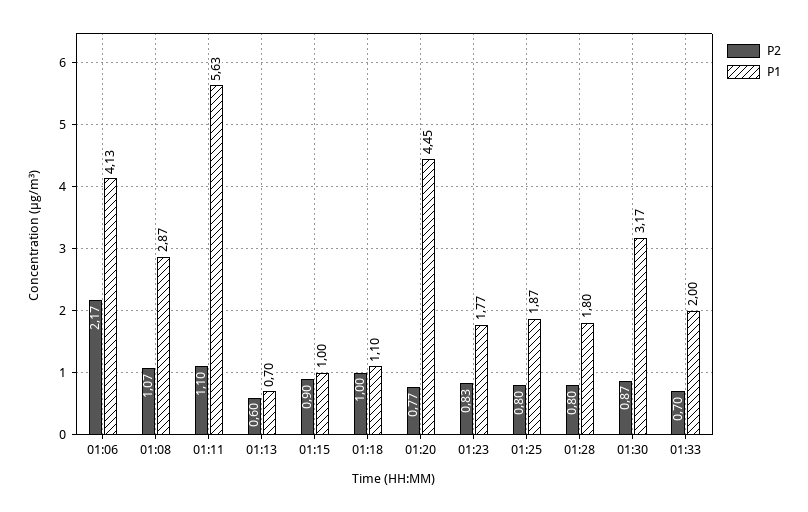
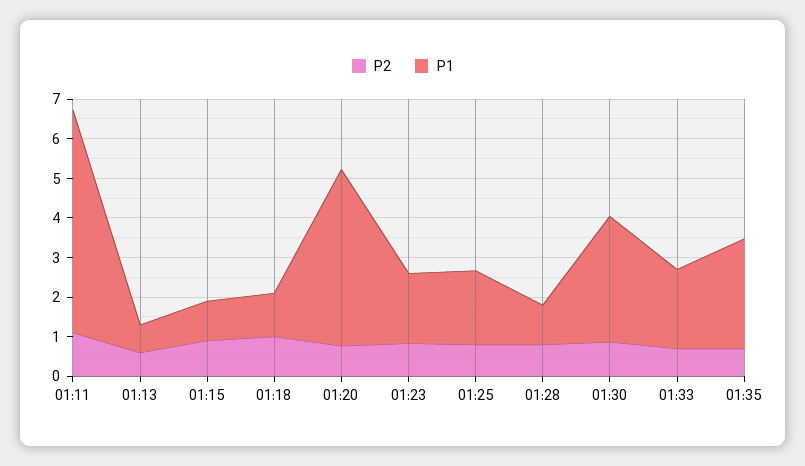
P2, 01:06: 2.17 -> none
P1, 01:06: 4.13 -> none
P2, 01:08: 1.07 -> none
P1, 01:08: 2.87 -> none
P1, 01:28: 1.8 -> 1
P2, 01:35: none -> 0.75
P1, 01:35: none -> 2.75

